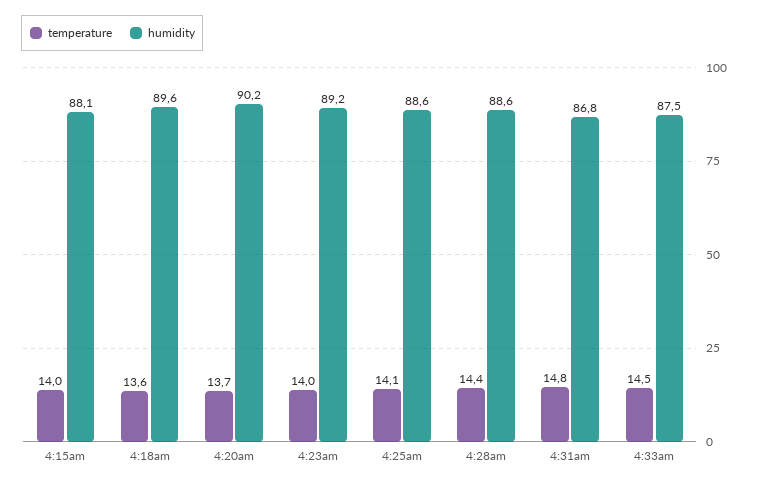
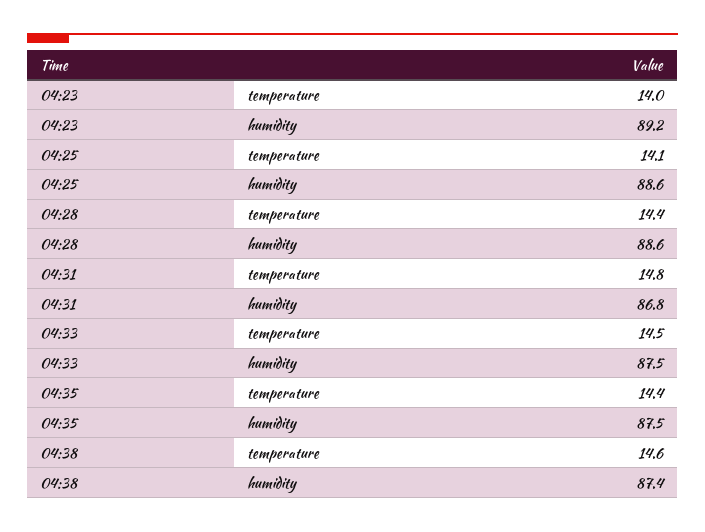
temperature, 4:15am: 14 -> none
humidity, 4:15am: 88.1 -> none
temperature, 4:18am: 13.6 -> none
humidity, 4:18am: 89.6 -> none
temperature, 4:20am: 13.7 -> none
humidity, 4:20am: 90.2 -> none
temperature, 04:35: none -> 14.4
humidity, 04:35: none -> 87.5
temperature, 04:38: none -> 14.6
humidity, 04:38: none -> 87.4

